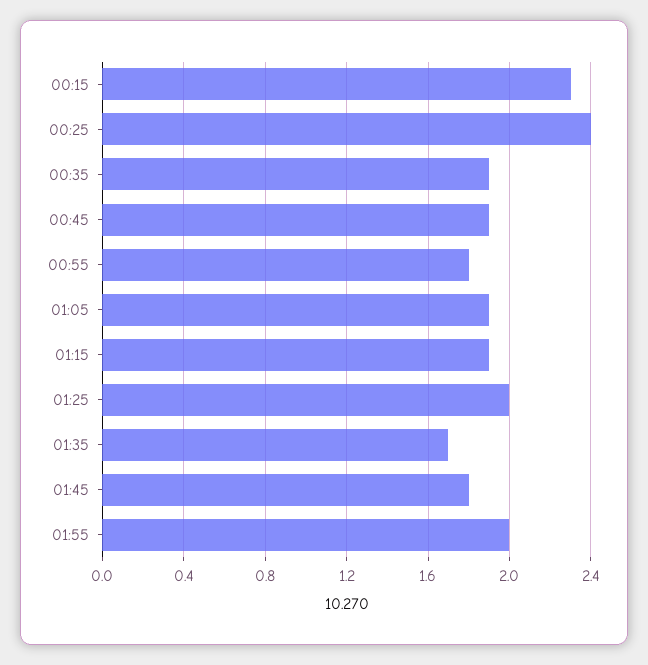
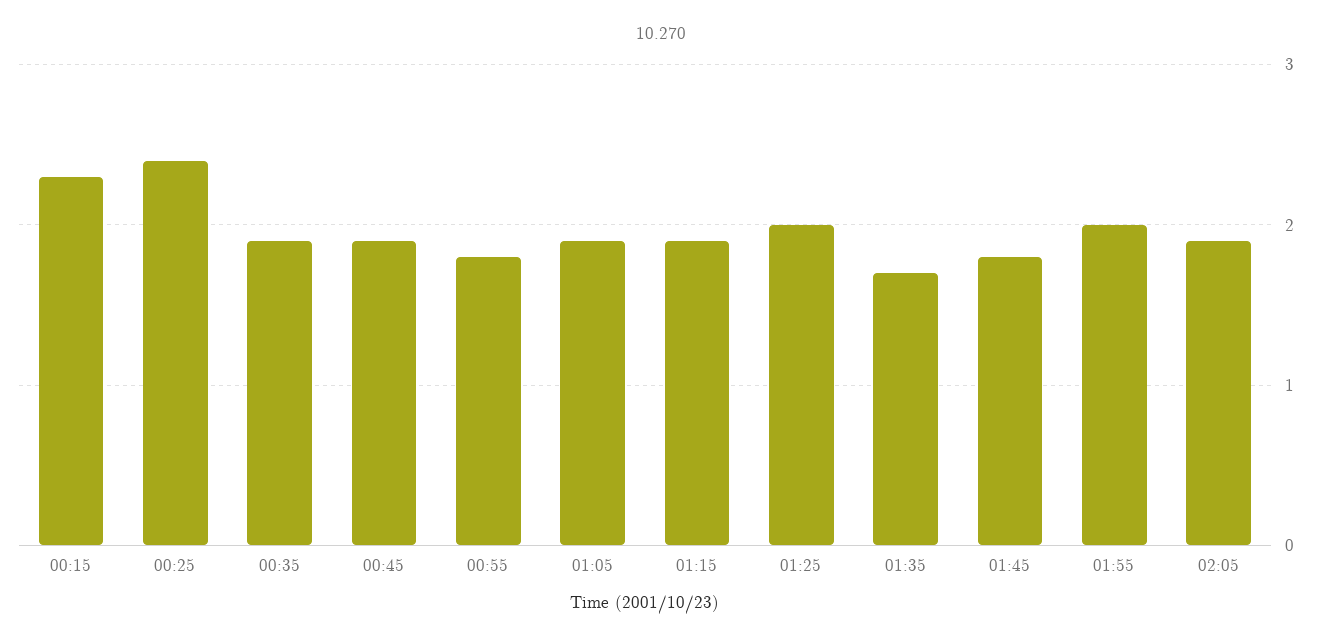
02:05: none -> 1.9

